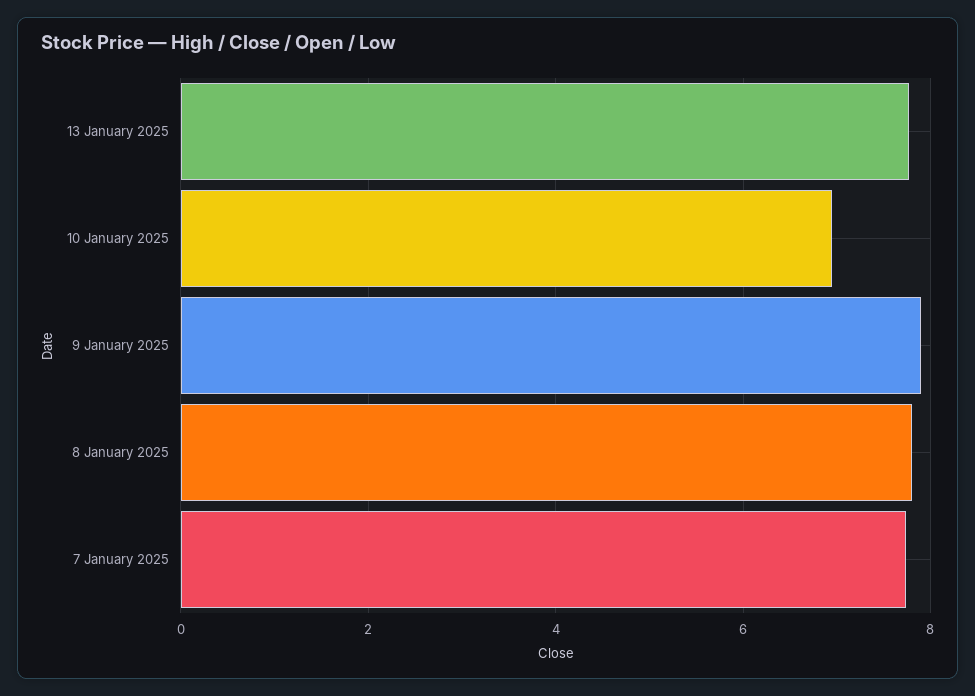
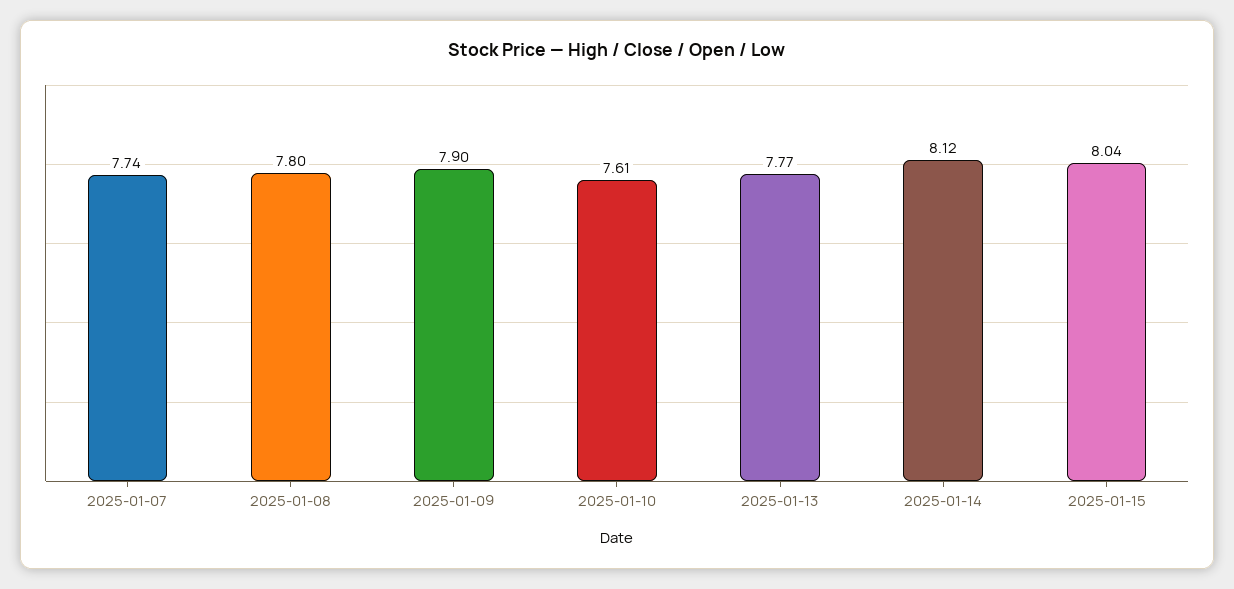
10 January 2025: 7 -> 7.61
2025-01-14: none -> 8.12
2025-01-15: none -> 8.04

